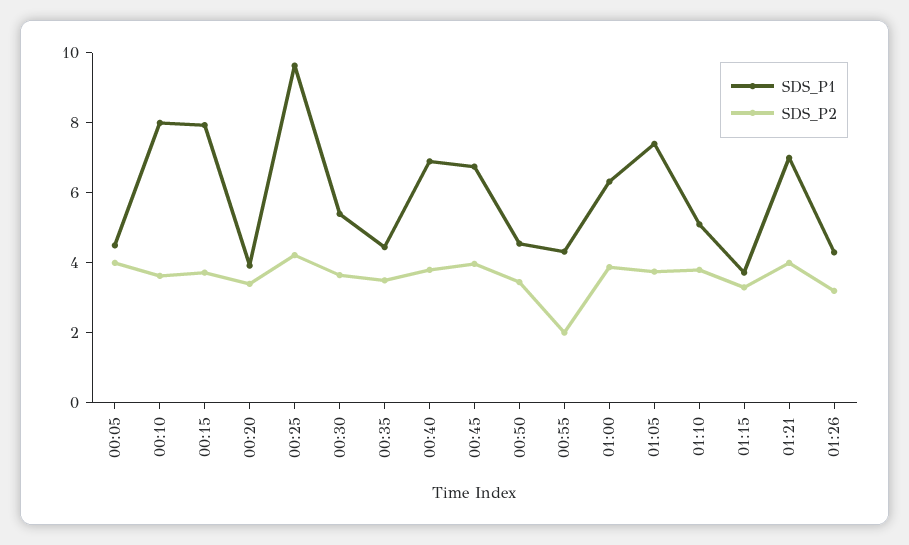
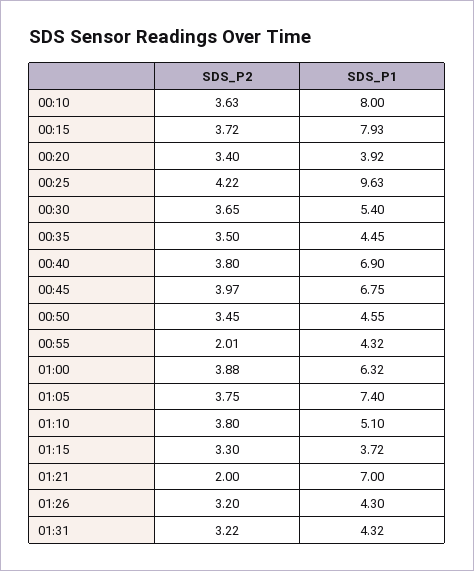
SDS_P1, 00:05: 4.5 -> none
SDS_P2, 00:05: 4 -> none
SDS_P2, 01:21: 4 -> 2
SDS_P2, 01:31: none -> 3.22
SDS_P1, 01:31: none -> 4.32

